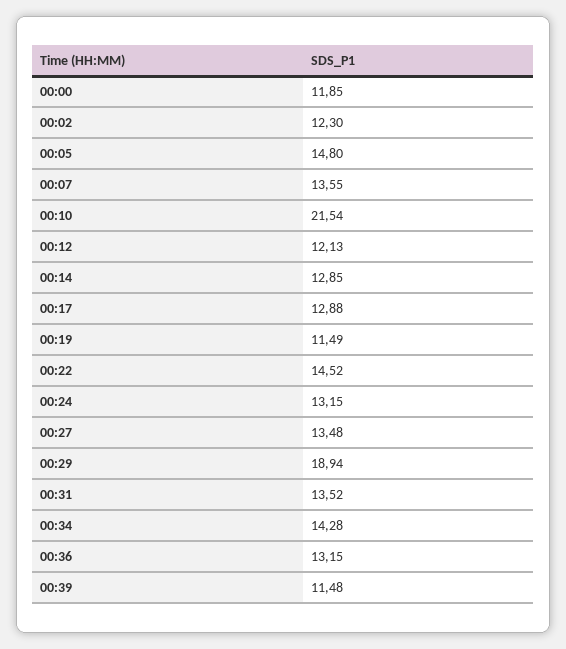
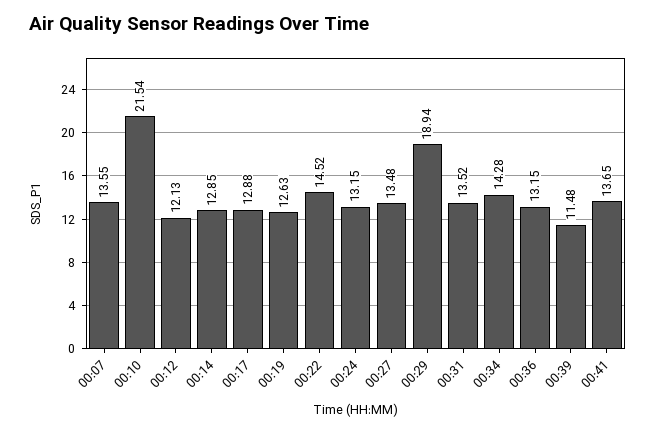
00:00: 11.85 -> none
00:02: 12.3 -> none
00:05: 14.8 -> none
00:19: 11.49 -> 12.63
00:41: none -> 13.65

